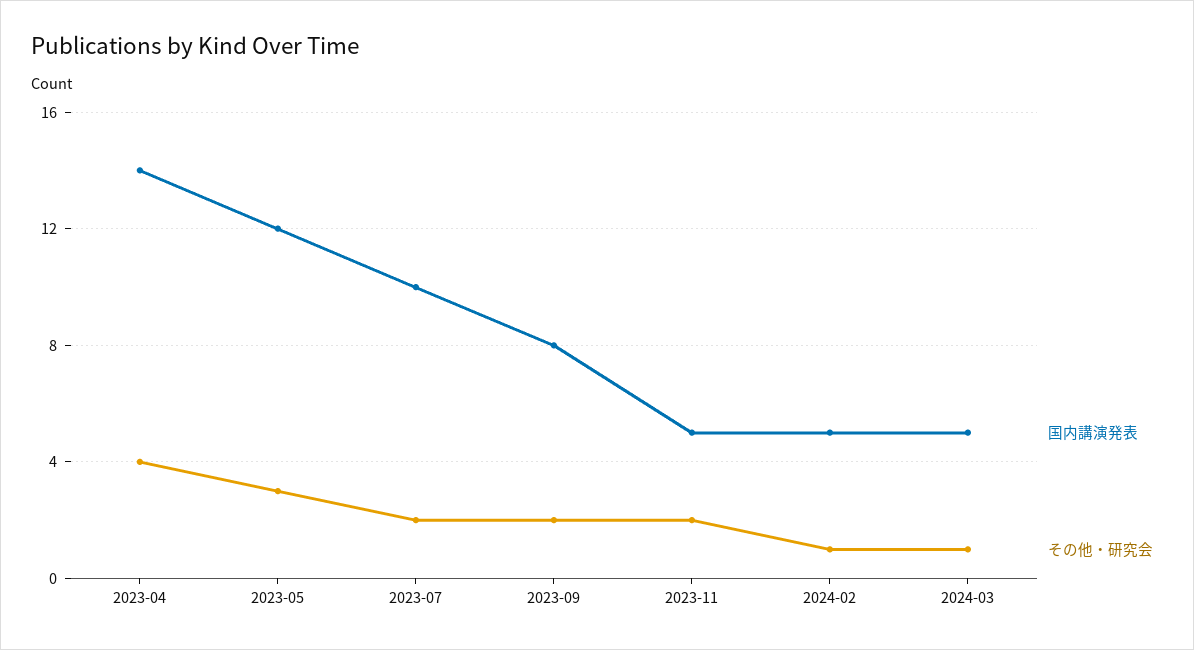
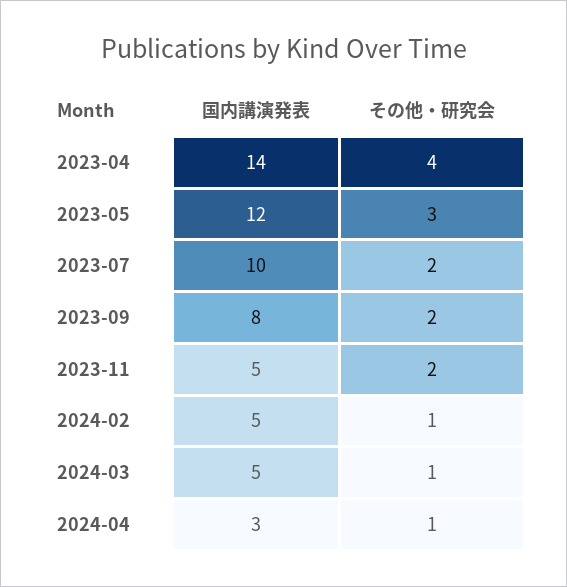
国内講演発表, 2024-04: none -> 3
その他・研究会, 2024-04: none -> 1

